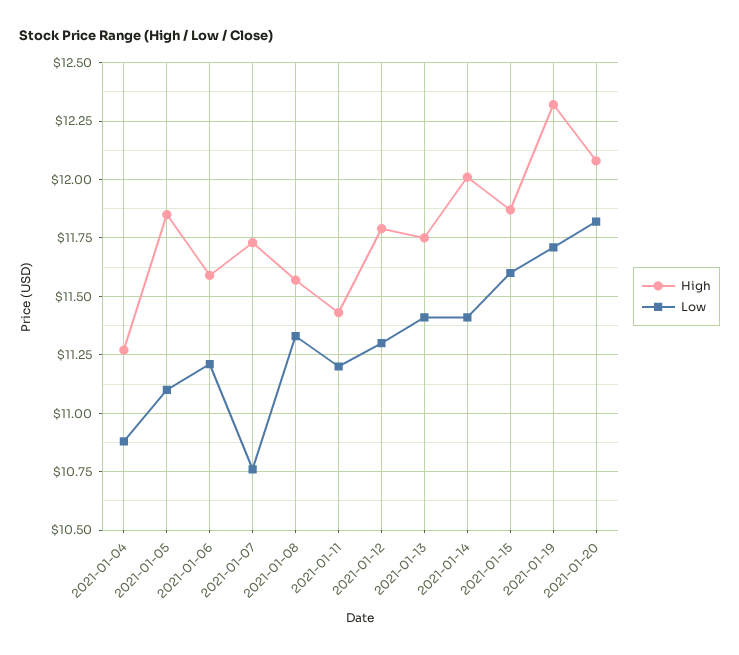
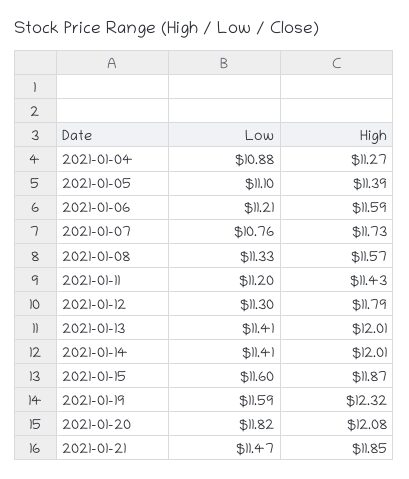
High, 2021-01-05: 11.85 -> 11.39
High, 2021-01-13: 11.75 -> 12.01
Low, 2021-01-19: 11.7 -> 11.59
Low, 2021-01-21: none -> 11.47
High, 2021-01-21: none -> 11.85

